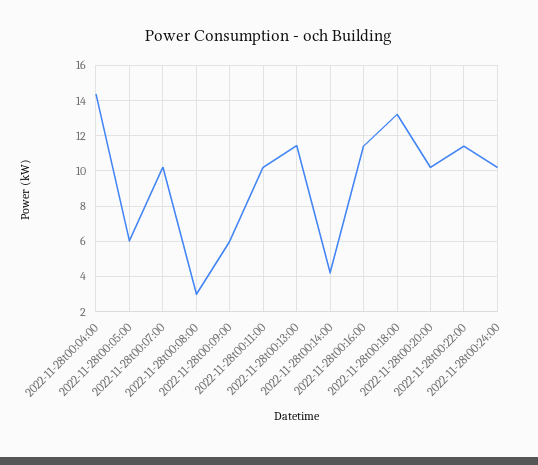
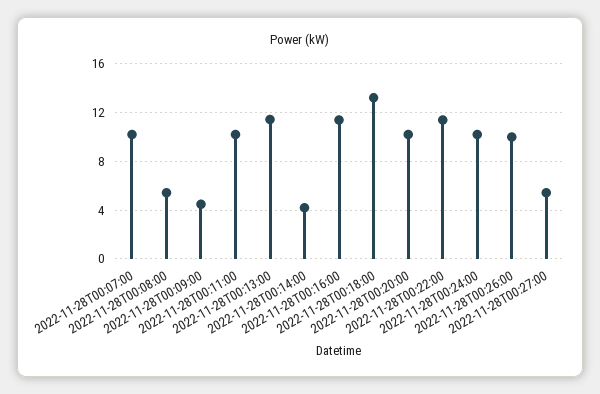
2022-11-28t00:04:00: 14.5 -> none
2022-11-28t00:05:00: 6 -> none
2022-11-28t00:08:00: 3 -> 5.5
2022-11-28t00:09:00: 6 -> 4.5
2022-11-28T00:26:00: none -> 10
2022-11-28T00:27:00: none -> 5.5

